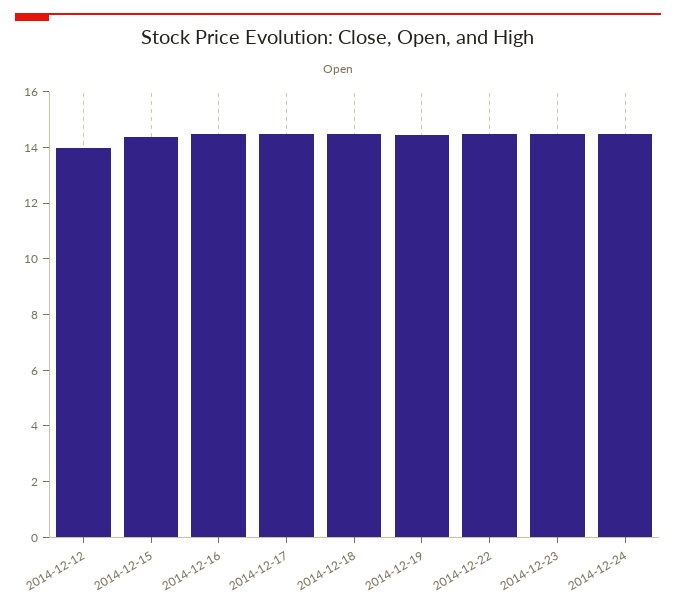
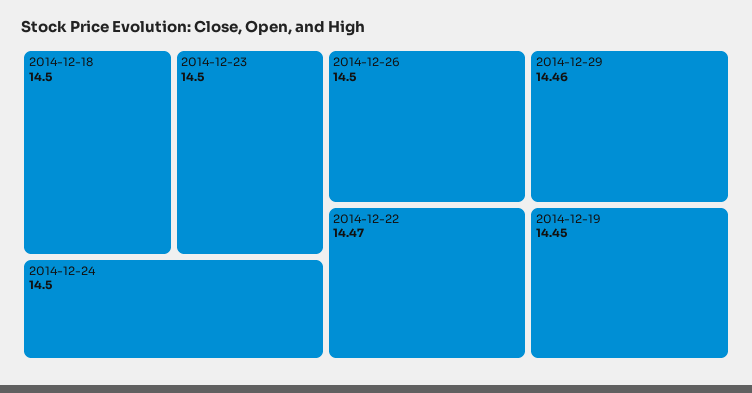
2014-12-12: 14 -> none
2014-12-15: 14.5 -> none
2014-12-16: 14.5 -> none
2014-12-17: 14.5 -> none
2014-12-26: none -> 14.5
2014-12-29: none -> 14.46

